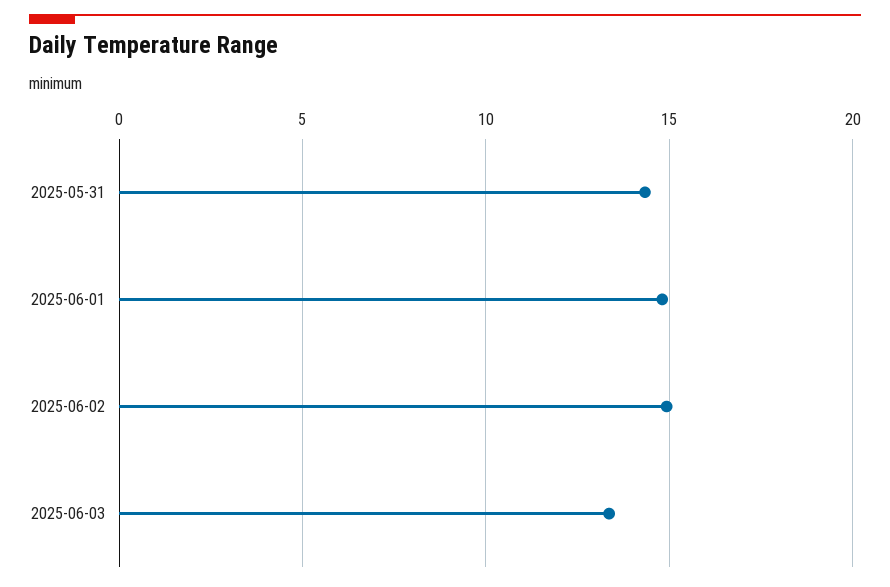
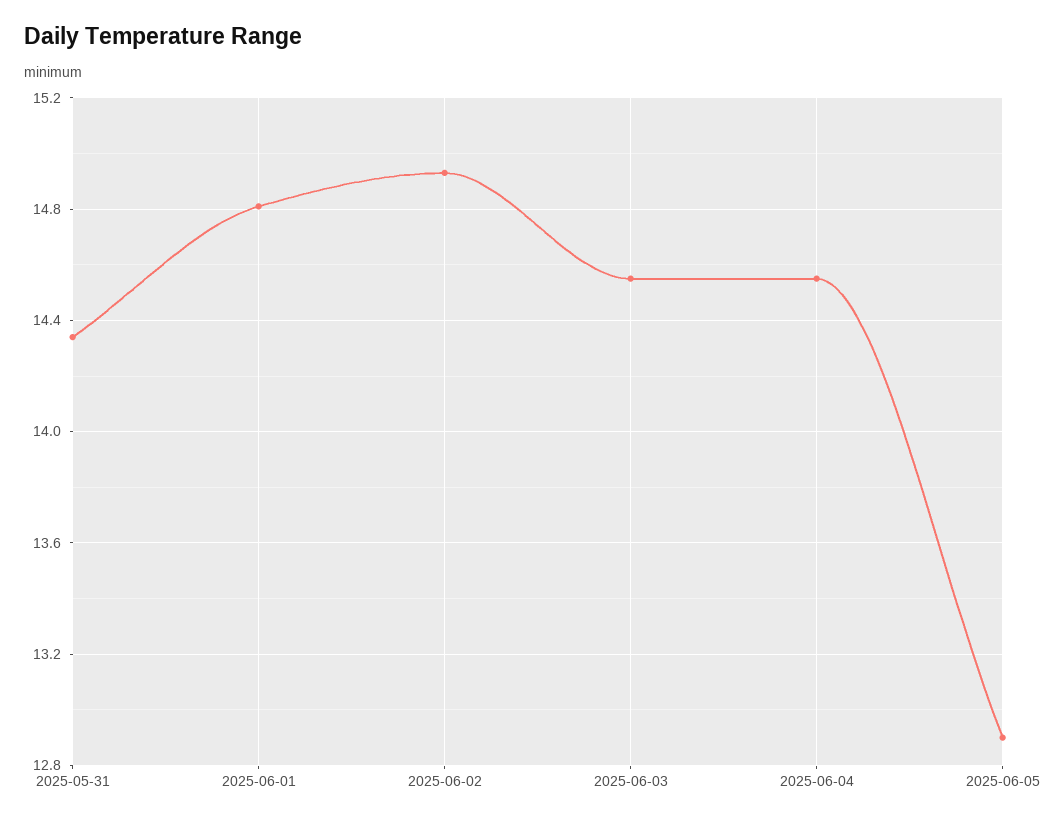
2025-06-03: 13.5 -> 14.55
2025-06-04: none -> 14.55
2025-06-05: none -> 12.9

